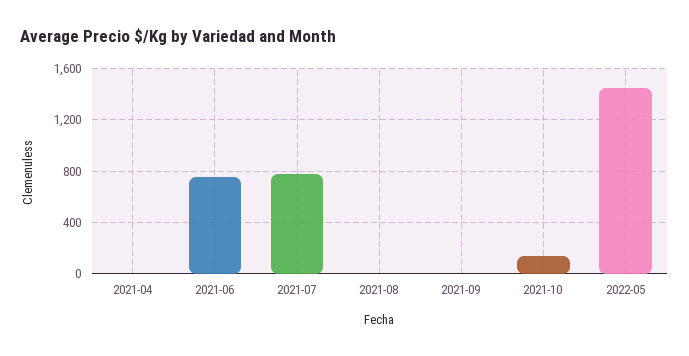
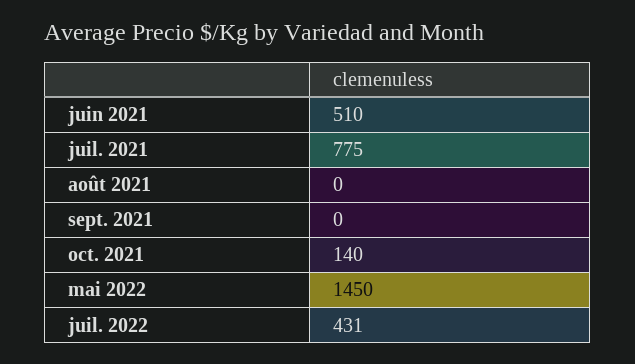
2021-04: 0 -> none
2021-06: 750 -> 510
juil. 2022: none -> 431

